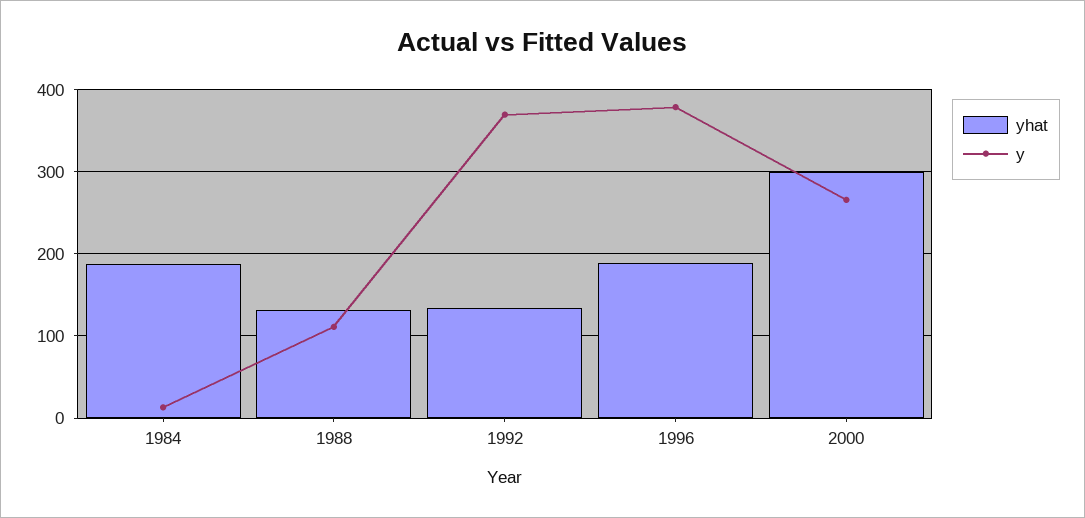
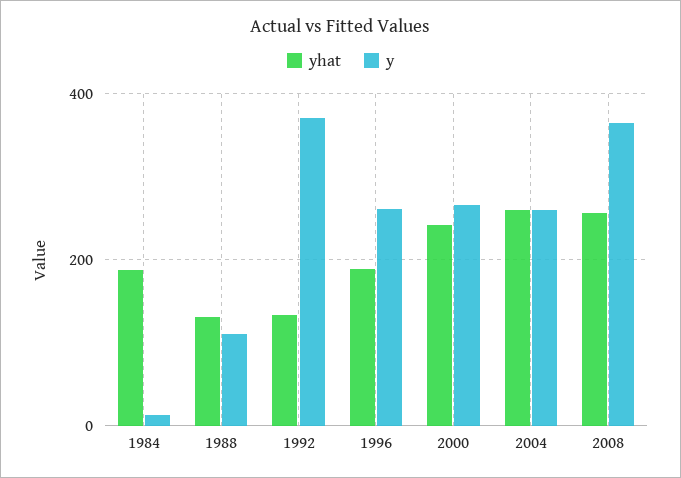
y, 1996: 380 -> 260
yhat, 2000: 300 -> 240
yhat, 2004: none -> 260
y, 2004: none -> 260
yhat, 2008: none -> 260
y, 2008: none -> 360

